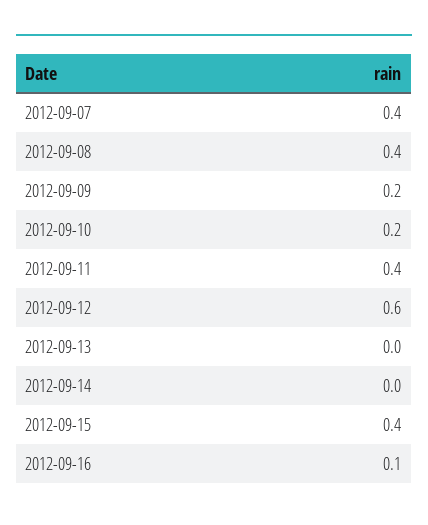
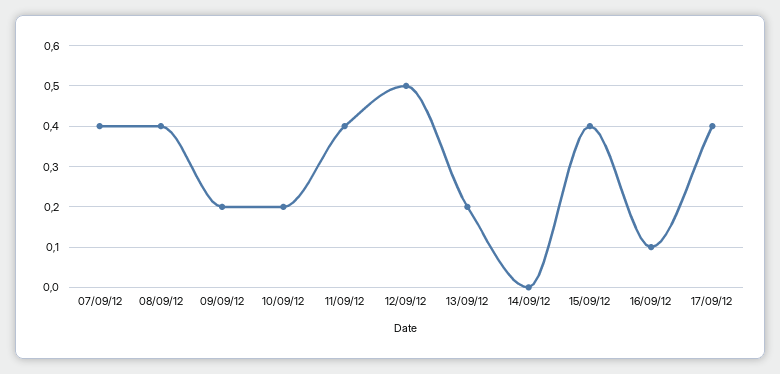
2012-09-12: 0.6 -> 0.5
2012-09-13: 0 -> 0.2
17/09/12: none -> 0.4

